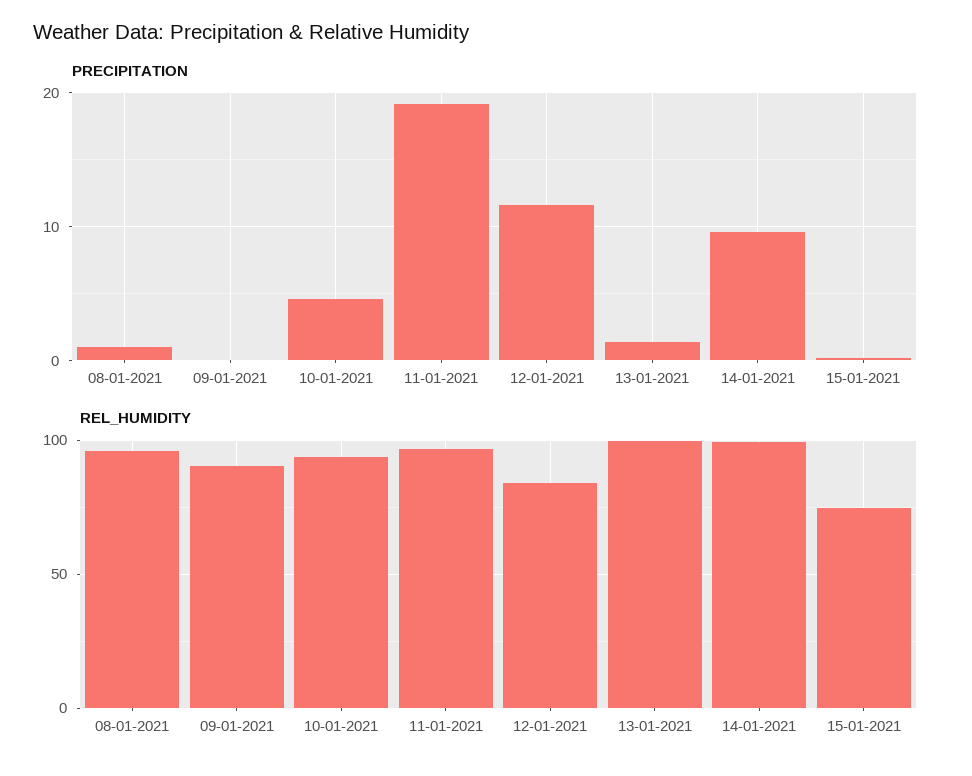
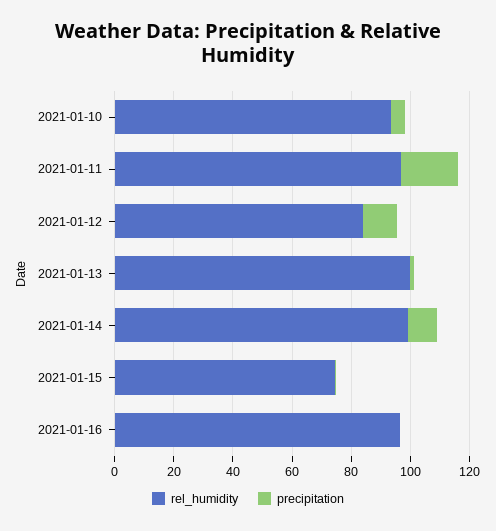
PRECIPITATION, 08-01-2021: 1 -> none
PRECIPITATION, 09-01-2021: 0 -> none
REL_HUMIDITY, 08-01-2021: 95 -> none
REL_HUMIDITY, 09-01-2021: 90 -> none
REL_HUMIDITY, 2021-01-16: none -> 95
PRECIPITATION, 2021-01-16: none -> 0

